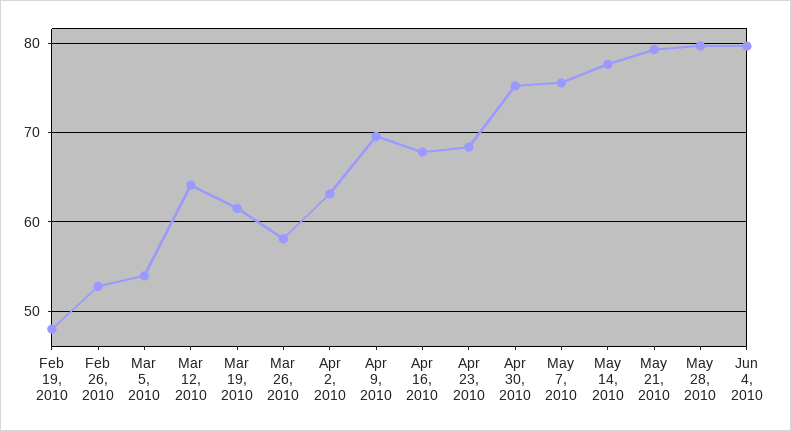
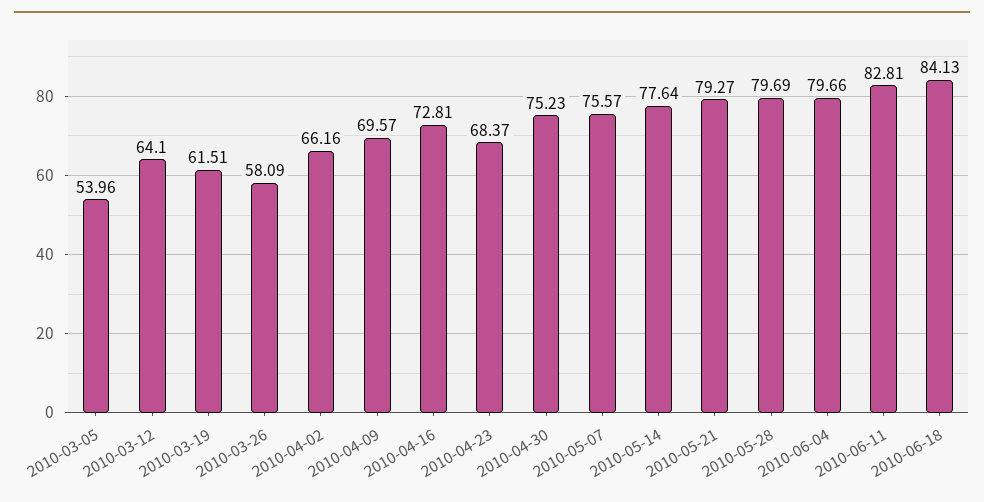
Feb 19, 2010: 48 -> none
Feb 26, 2010: 53 -> none
Apr 2, 2010: 63 -> 66.16
Apr 16, 2010: 68 -> 72.81
2010-06-11: none -> 82.81
2010-06-18: none -> 84.13

